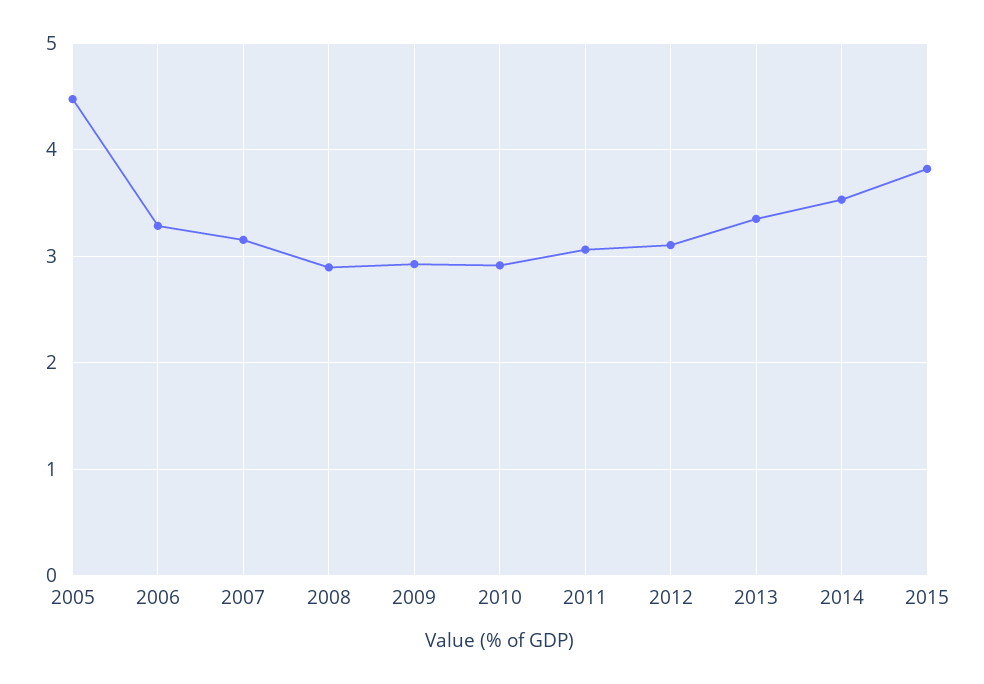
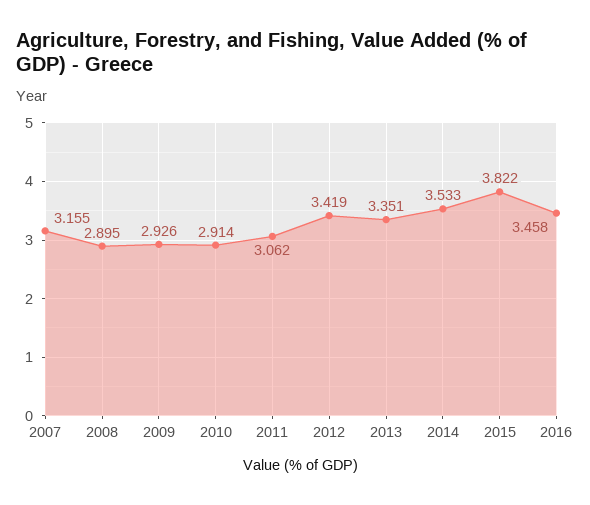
2005: 4.5 -> none
2006: 3.3 -> none
2012: 3.1 -> 3.419
2016: none -> 3.458

